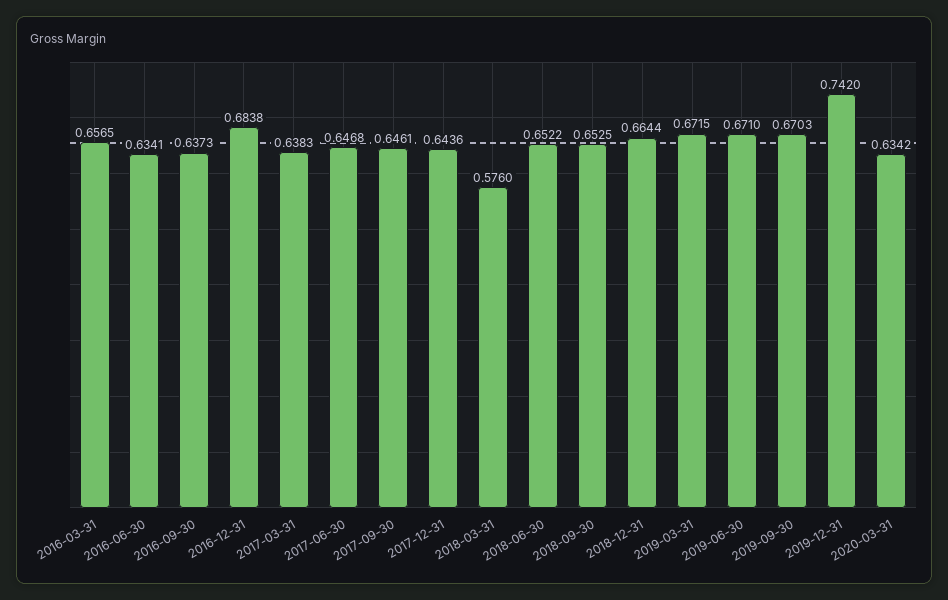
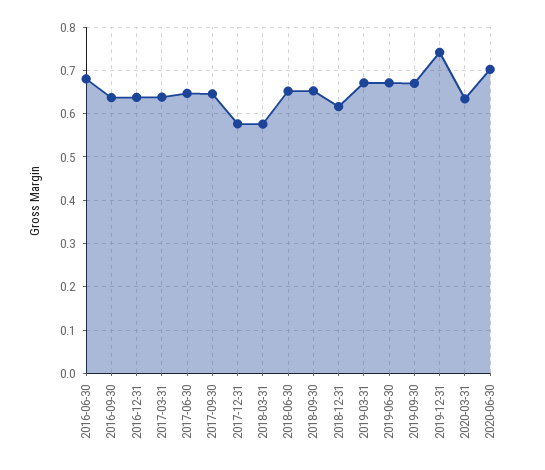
2016-03-31: 0.6565 -> none
2016-06-30: 0.6341 -> 0.68
2016-12-31: 0.6838 -> 0.64
2017-12-31: 0.6436 -> 0.58
2018-12-31: 0.6644 -> 0.62
2020-06-30: none -> 0.7

